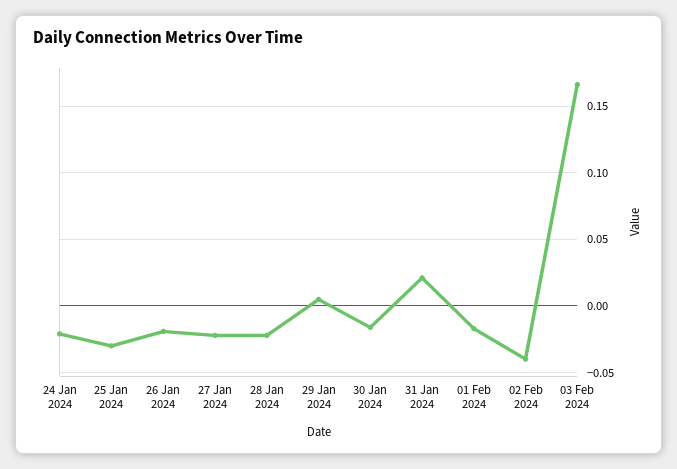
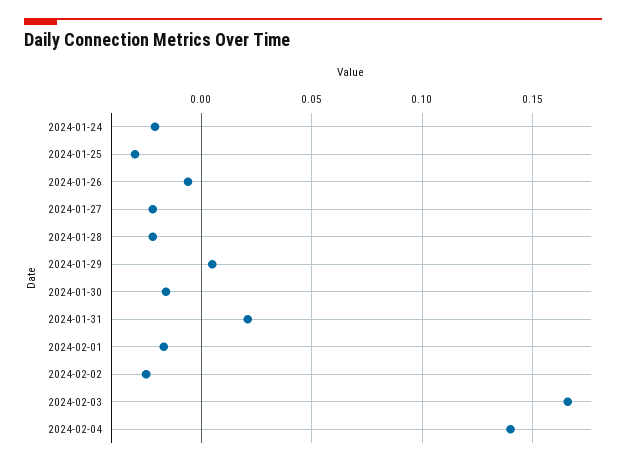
26 Jan 2024: -0.02 -> -0.005
02 Feb 2024: -0.04 -> -0.025
2024-02-04: none -> 0.14

